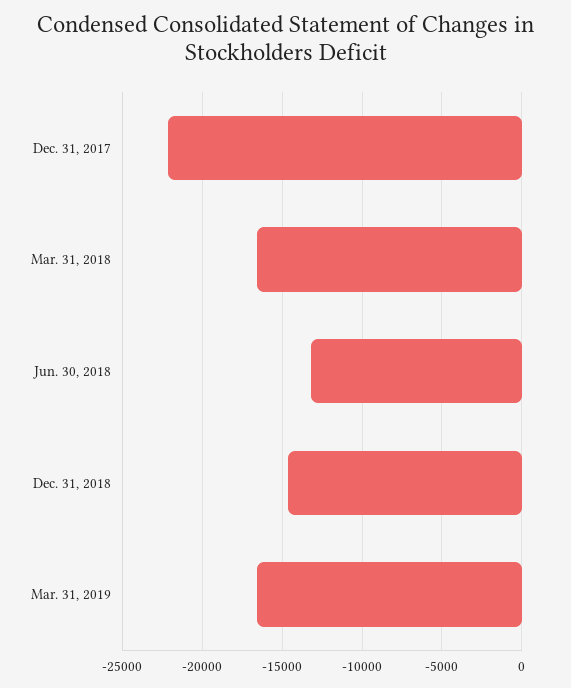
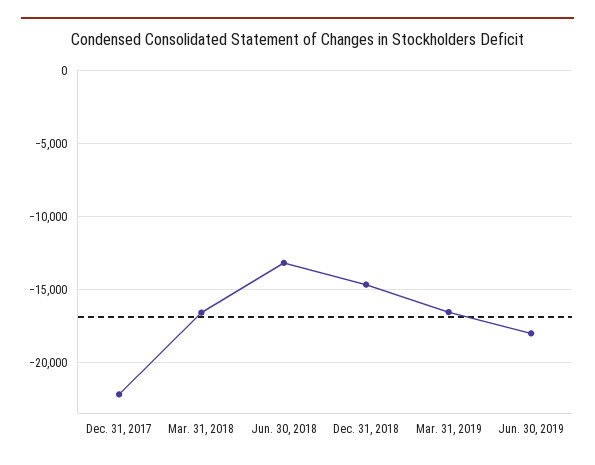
Jun. 30, 2019: none -> -18000

